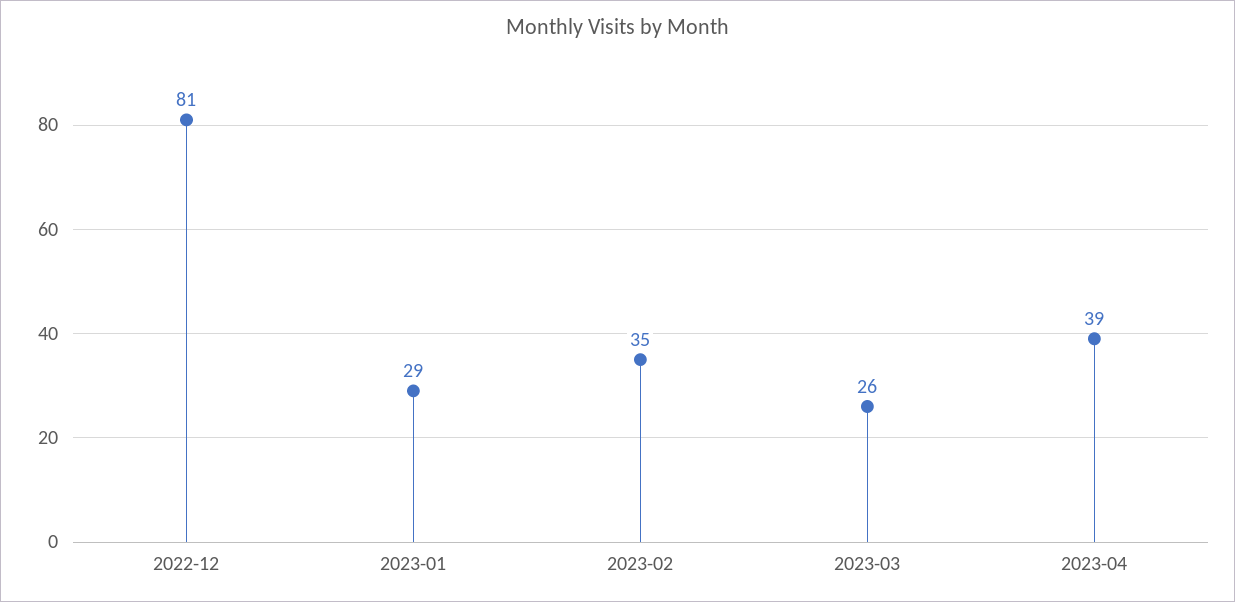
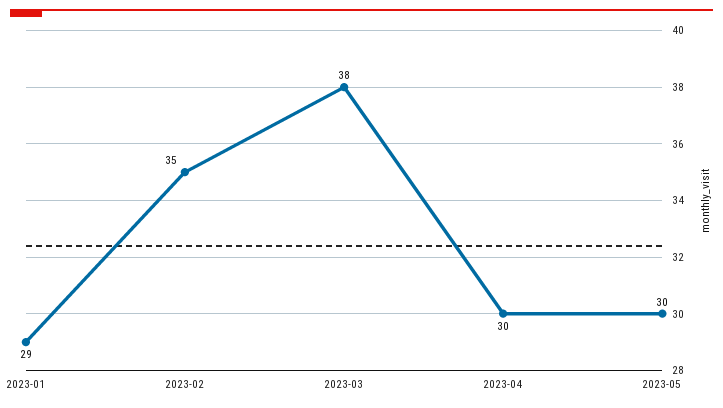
2022-12: 81 -> none
2023-03: 26 -> 38
2023-04: 39 -> 30
2023-05: none -> 30

